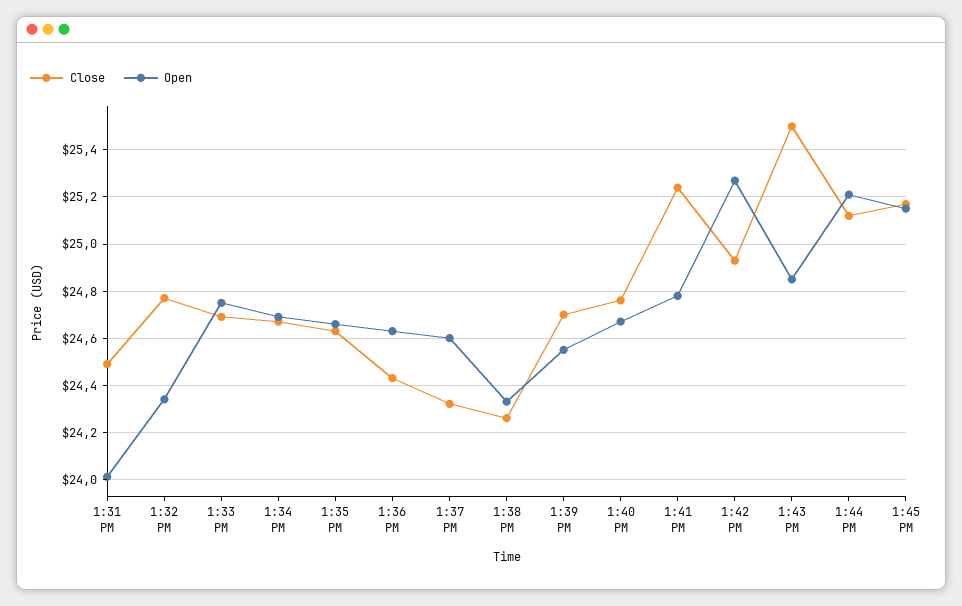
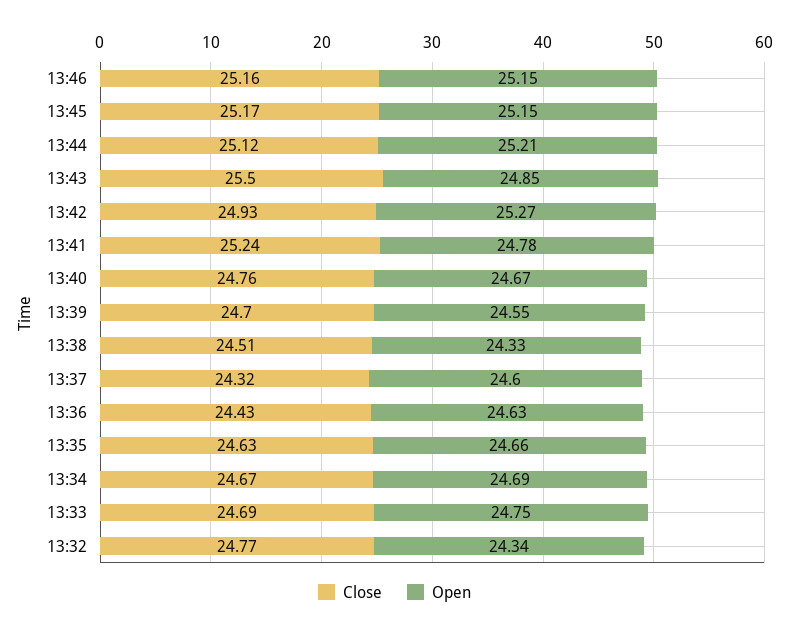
Close, 1:31 PM: 24.5 -> none
Open, 1:31 PM: 24 -> none
Close, 1:38 PM: 24.25 -> 24.51
Close, 13:46: none -> 25.16
Open, 13:46: none -> 25.15

